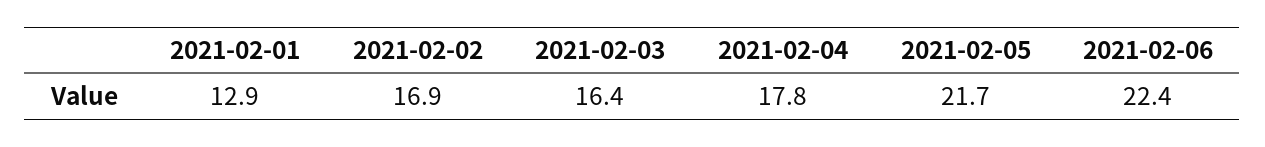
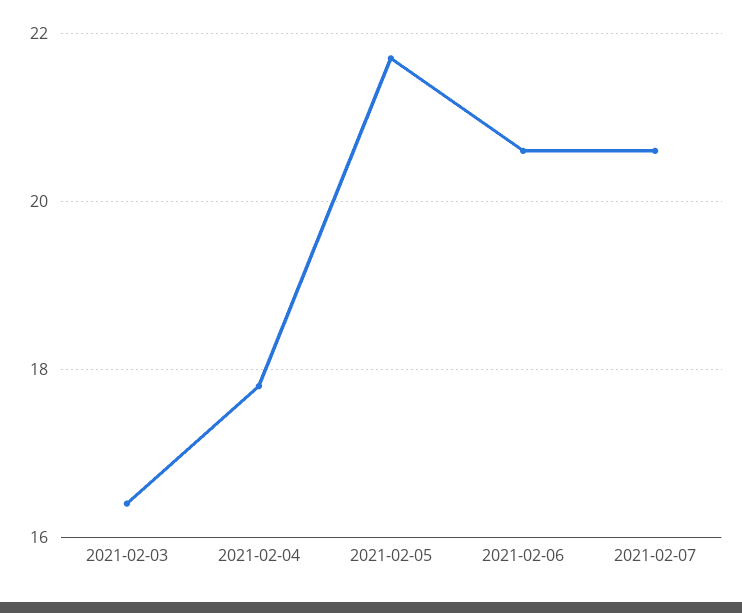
2021-02-01: 12.9 -> none
2021-02-02: 16.9 -> none
2021-02-06: 22.4 -> 20.5
2021-02-07: none -> 20.5

